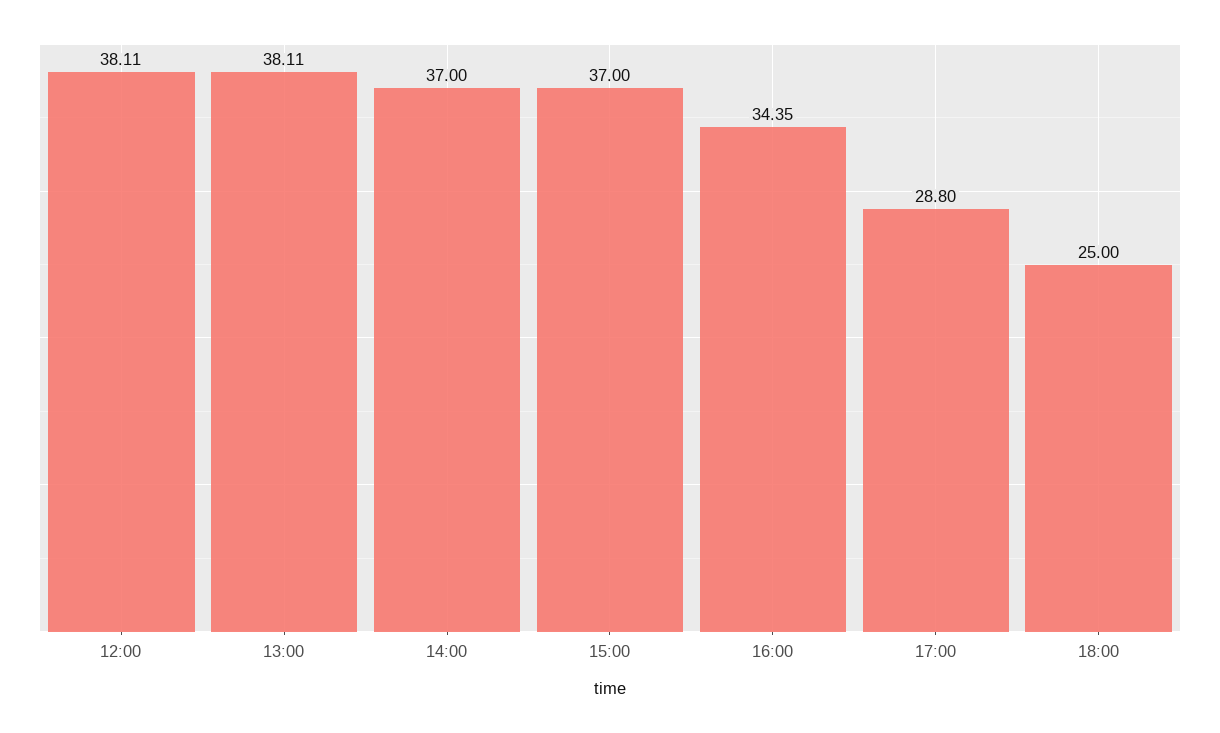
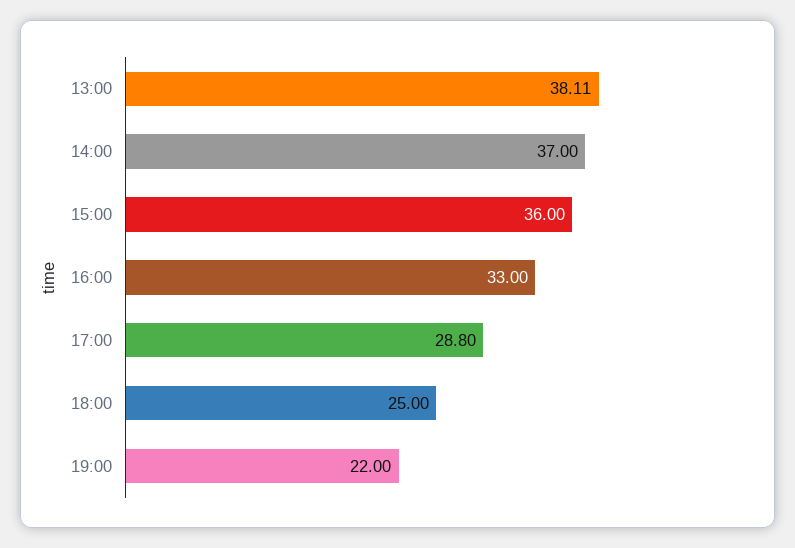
12:00: 38.11 -> none
15:00: 37 -> 36
16:00: 34.35 -> 33
19:00: none -> 22

